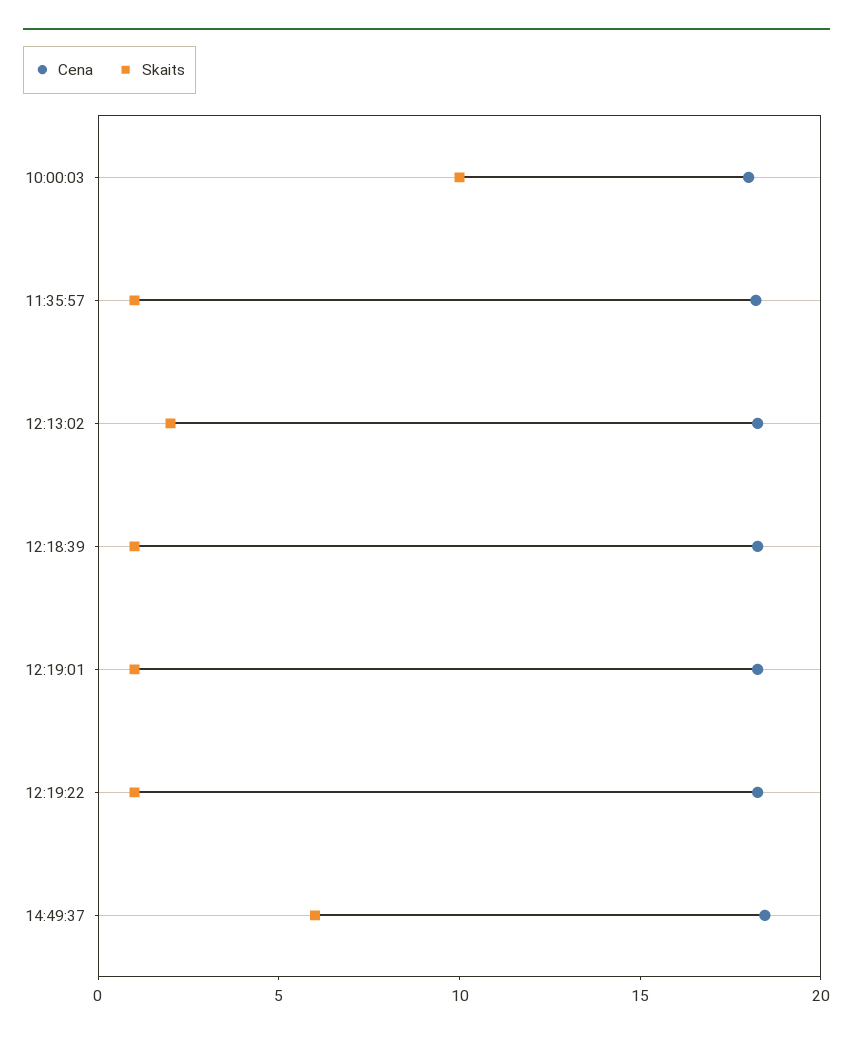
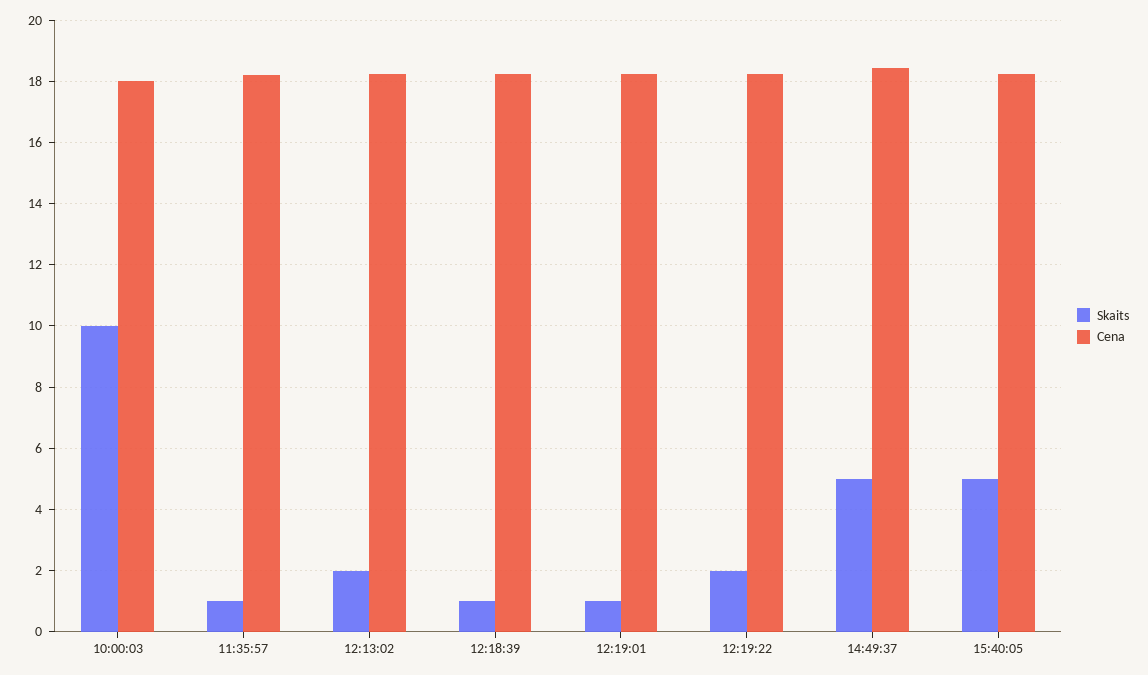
Skaits, 12:19:22: 1 -> 2
Skaits, 14:49:37: 6 -> 5
Skaits, 15:40:05: none -> 5
Cena, 15:40:05: none -> 18.2

